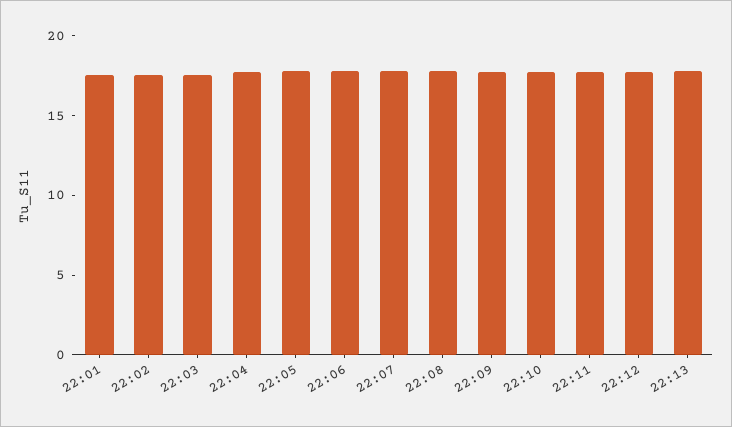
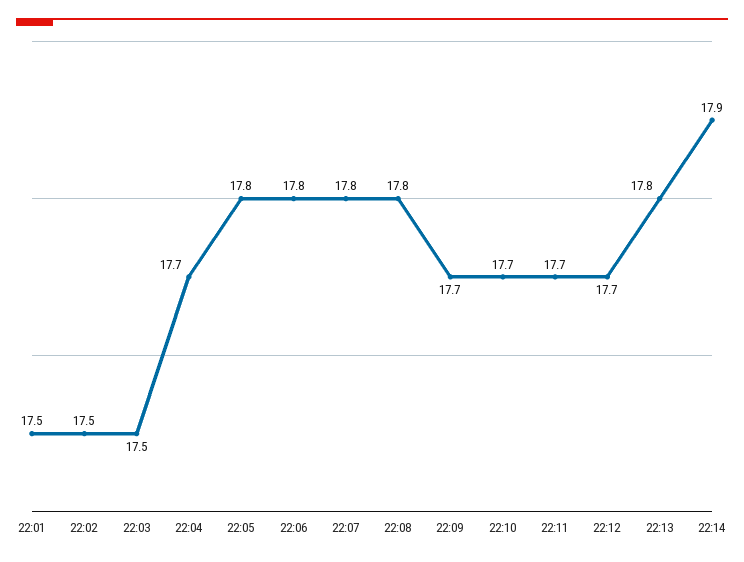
22:14: none -> 17.9

